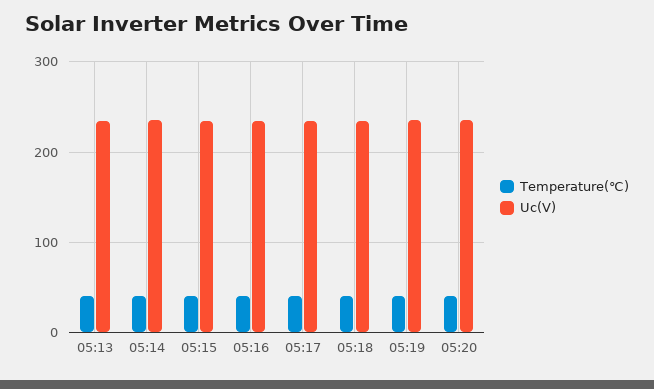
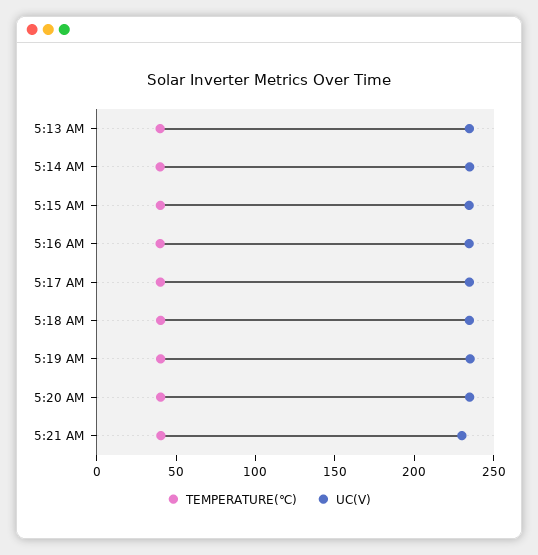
Temperature(℃), 5:21 AM: none -> 40
Uc(V), 5:21 AM: none -> 230

